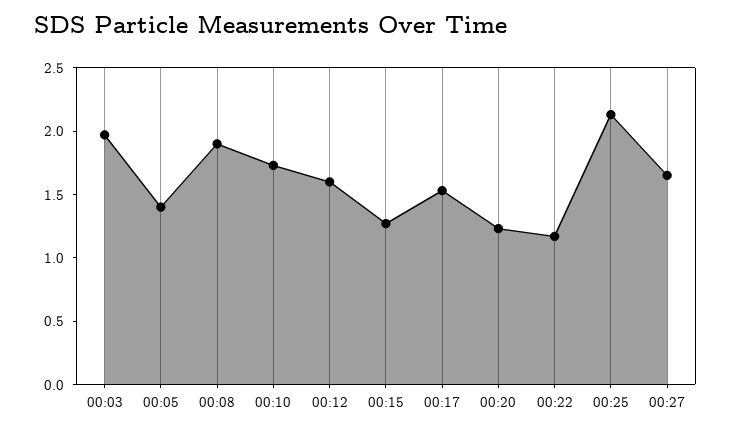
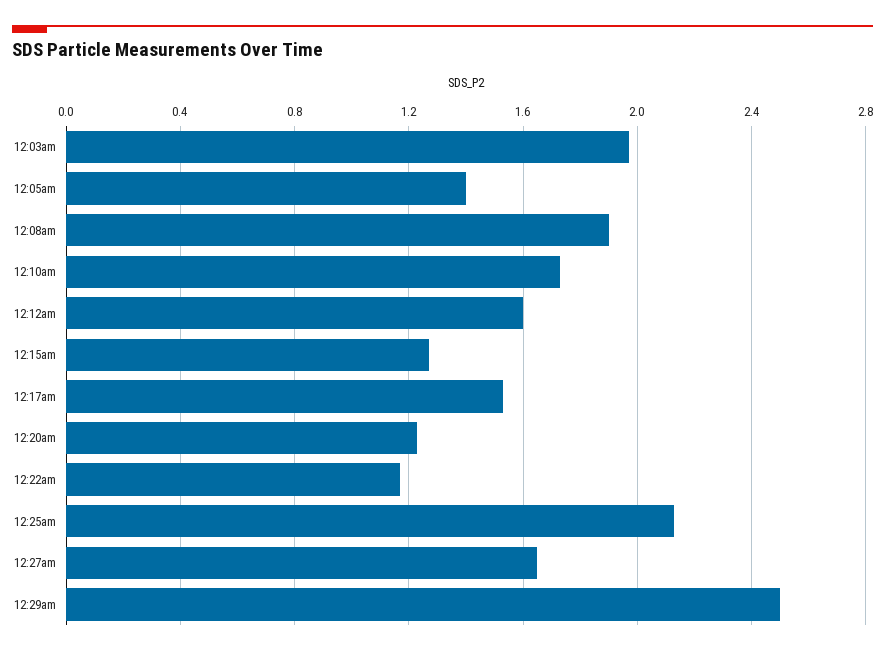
12:29am: none -> 2.5

